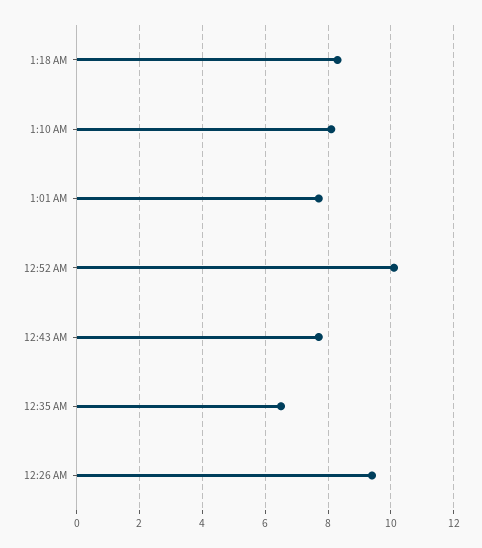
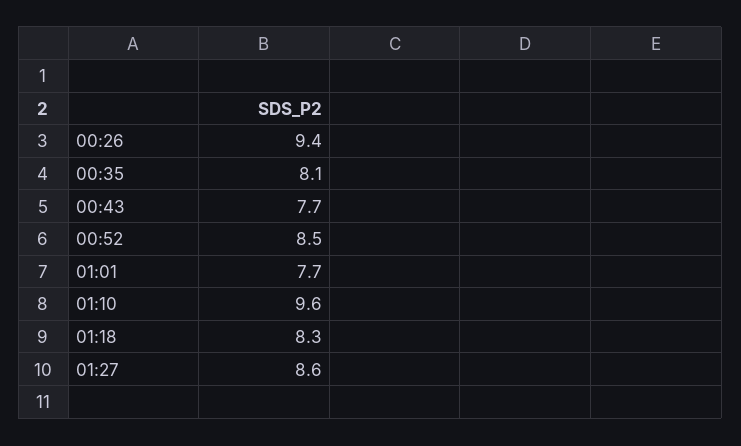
1:10 AM: 8 -> 9.6
12:52 AM: 10 -> 8.5
12:35 AM: 6.5 -> 8.1
01:27: none -> 8.6

